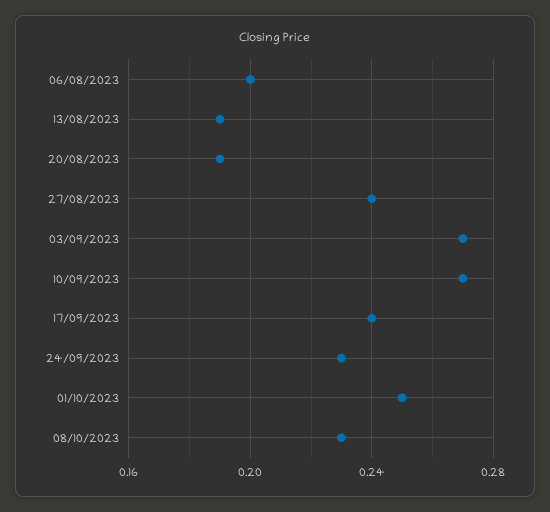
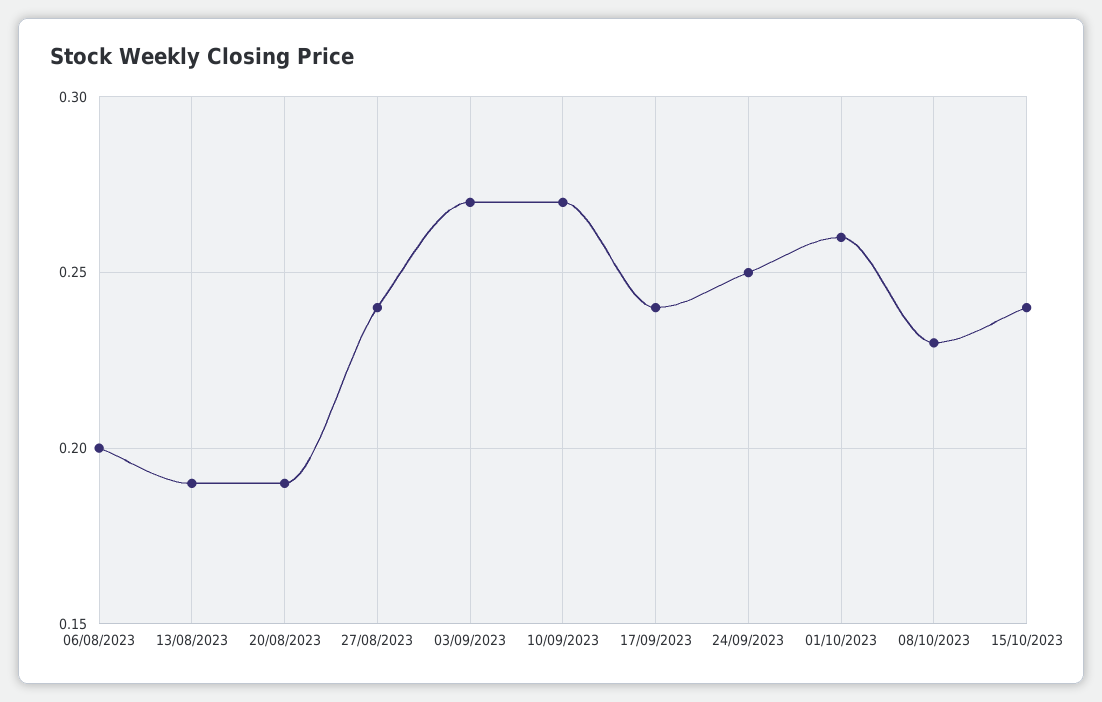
24/09/2023: 0.23 -> 0.25
01/10/2023: 0.25 -> 0.26
15/10/2023: none -> 0.24

